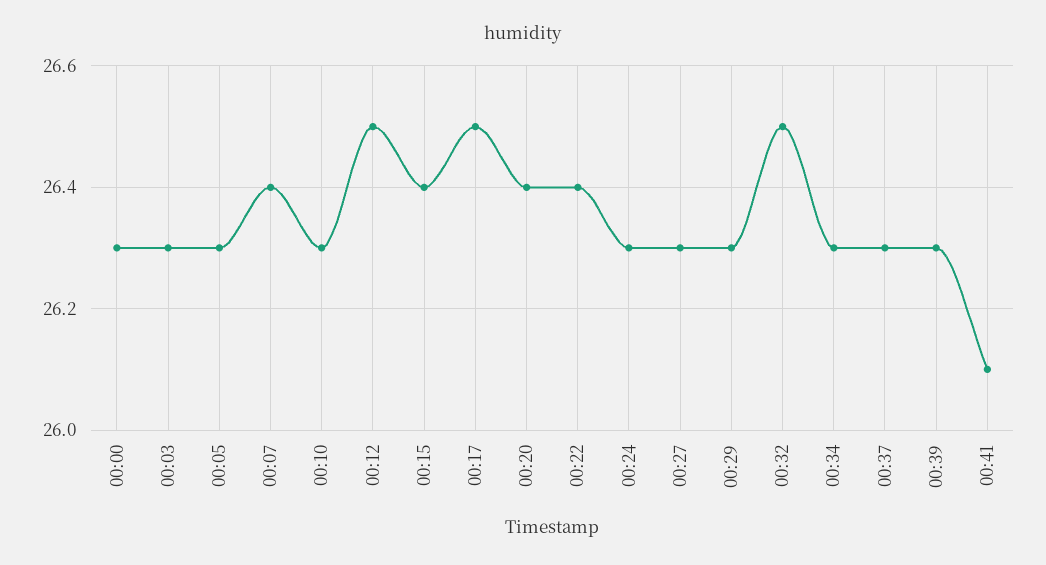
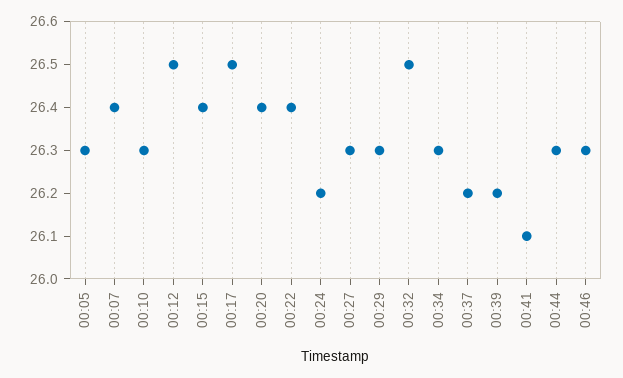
00:00: 26.3 -> none
00:03: 26.3 -> none
00:24: 26.3 -> 26.2
00:37: 26.3 -> 26.2
00:39: 26.3 -> 26.2
00:44: none -> 26.3
00:46: none -> 26.3

